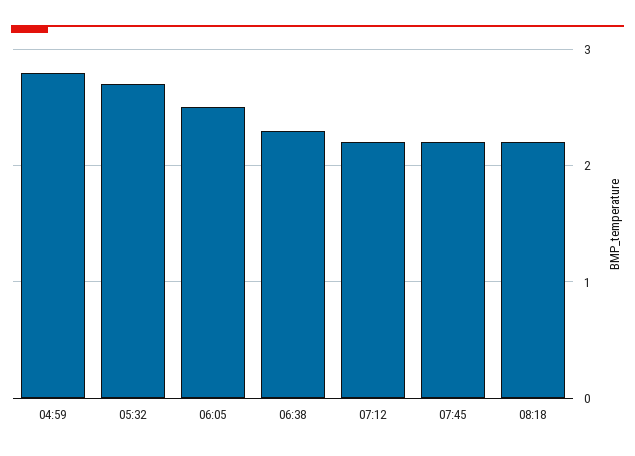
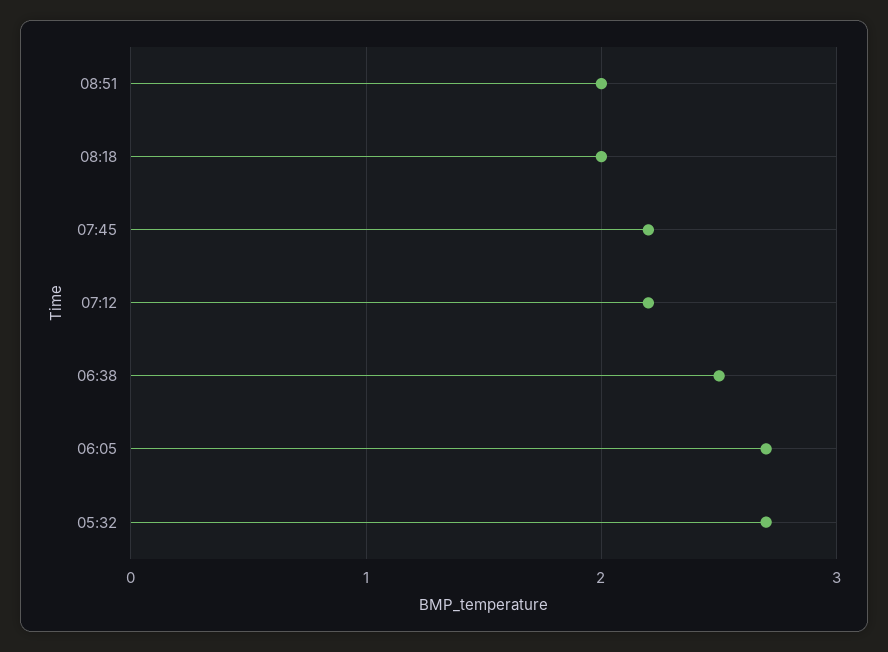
04:59: 2.8 -> none
06:05: 2.5 -> 2.7
06:38: 2.3 -> 2.5
08:18: 2.2 -> 2
08:51: none -> 2

